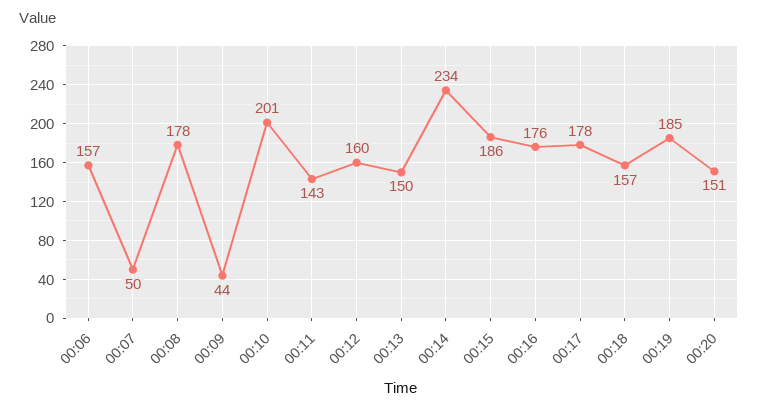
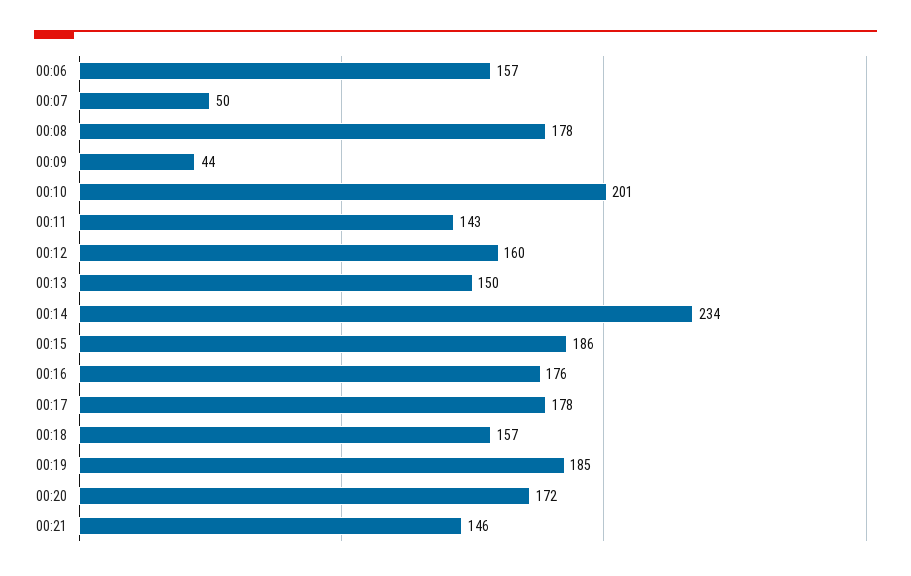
00:20: 151 -> 172
00:21: none -> 146

